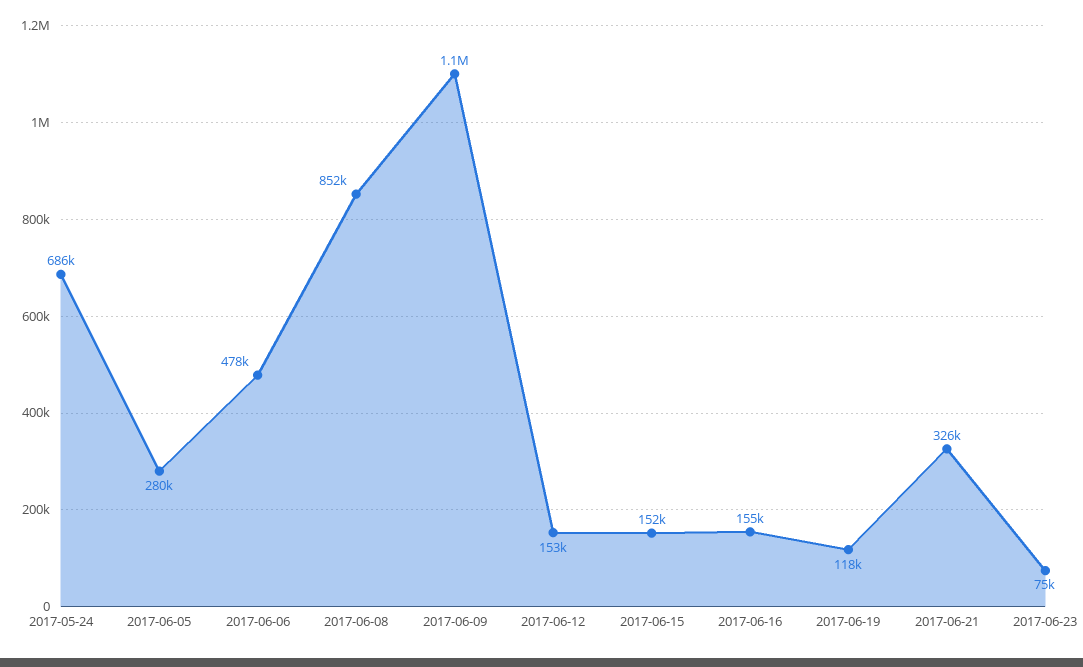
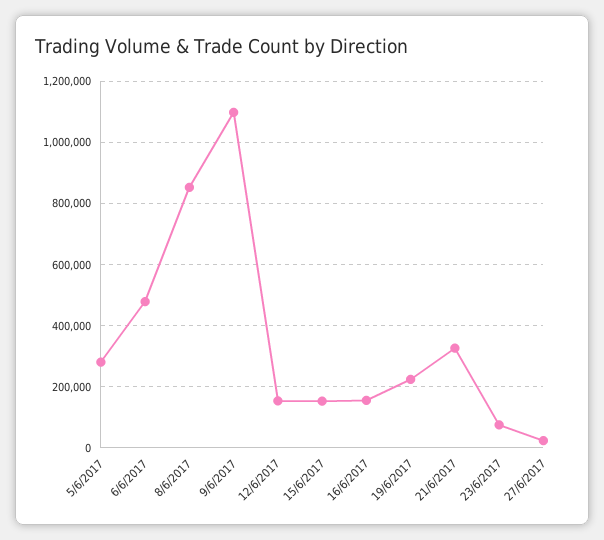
2017-05-24: 686000 -> none
2017-06-19: 118000 -> 220000
27/6/2017: none -> 20000

